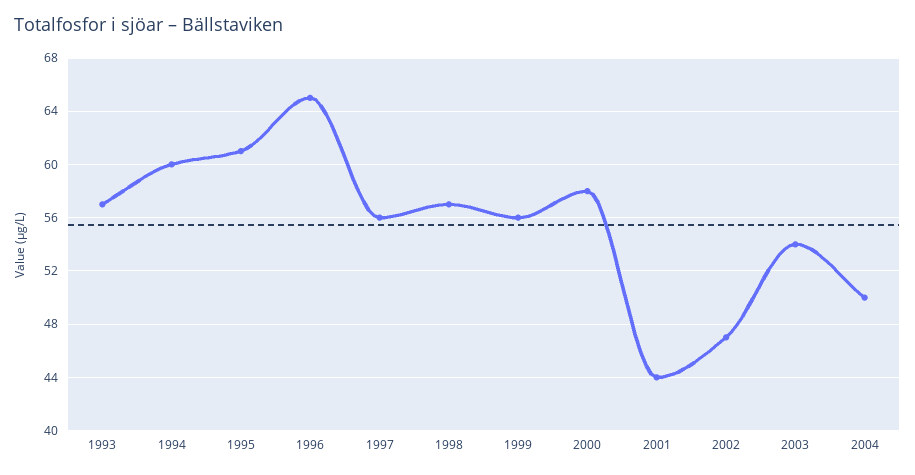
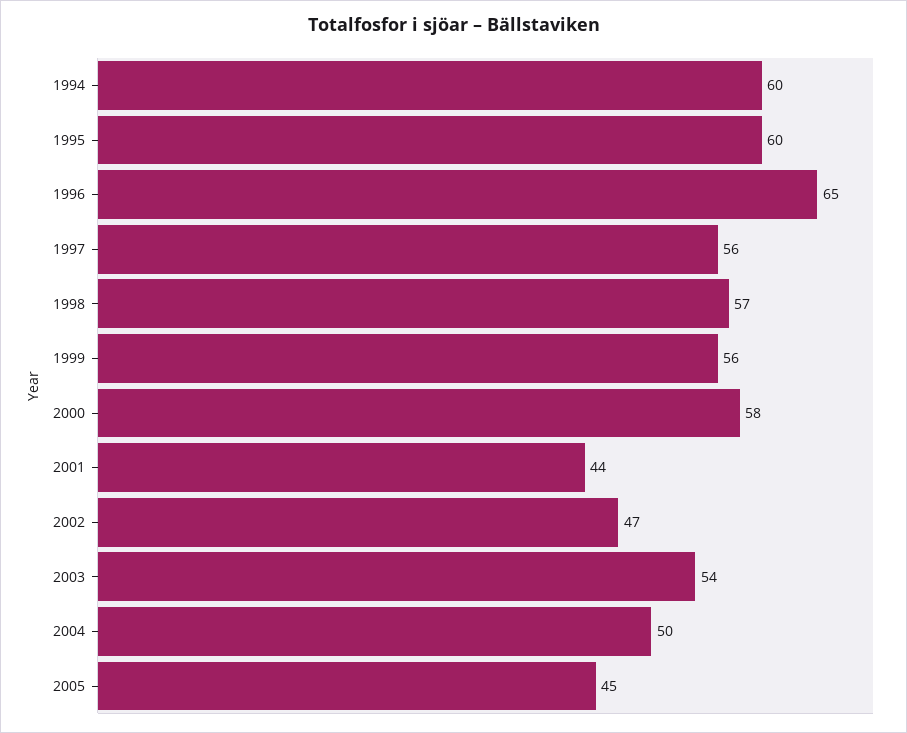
1993: 57 -> none
1995: 61 -> 60
2005: none -> 45

